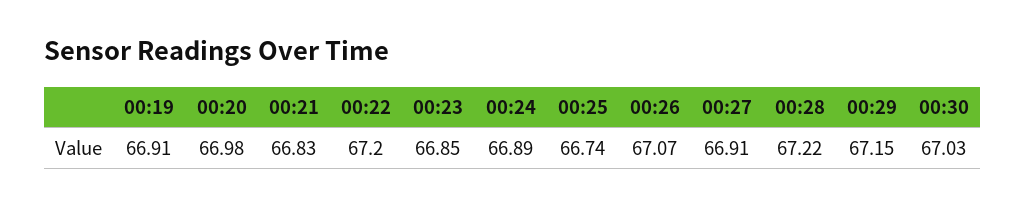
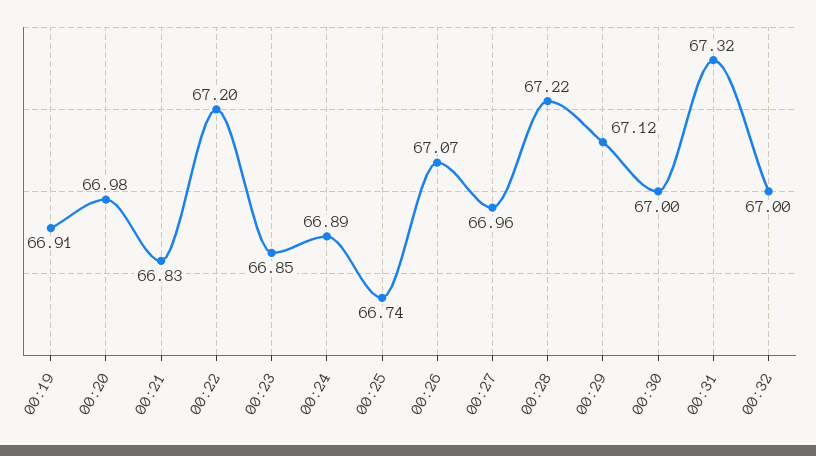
00:27: 66.91 -> 66.96
00:29: 67.15 -> 67.12
00:30: 67.03 -> 67
00:31: none -> 67.32
00:32: none -> 67

